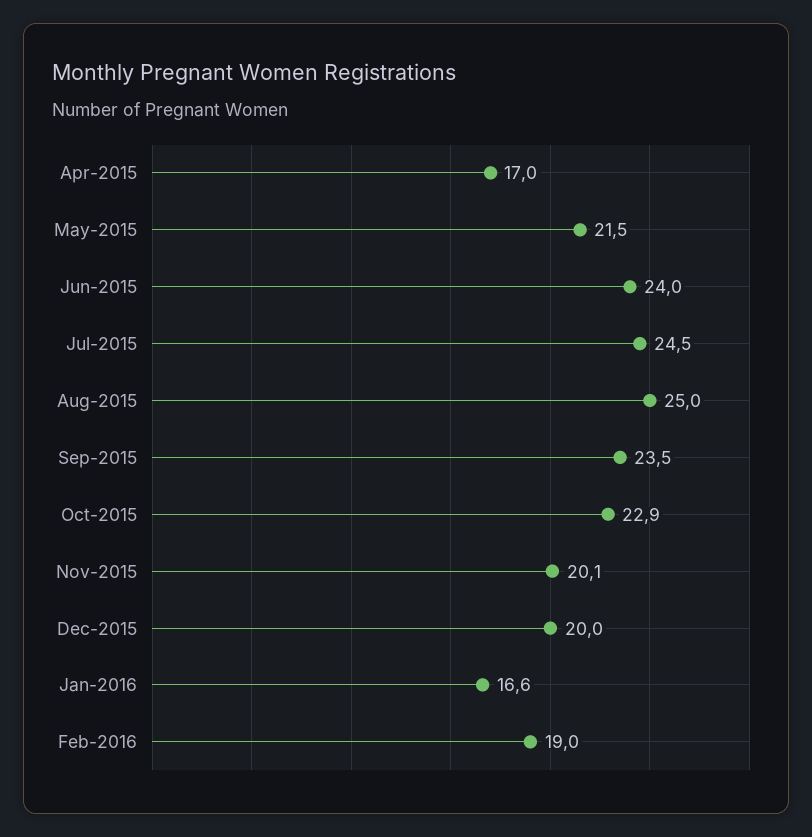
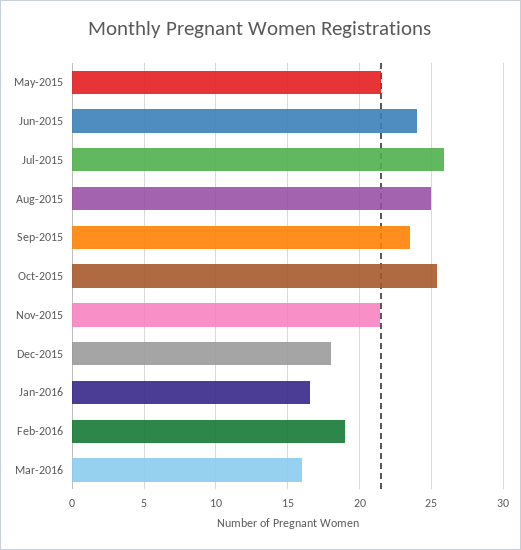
Apr-2015: 17 -> none
Jul-2015: 24.5 -> 26
Oct-2015: 22.9 -> 25.5
Nov-2015: 20.1 -> 21.5
Dec-2015: 20 -> 18
Mar-2016: none -> 16

